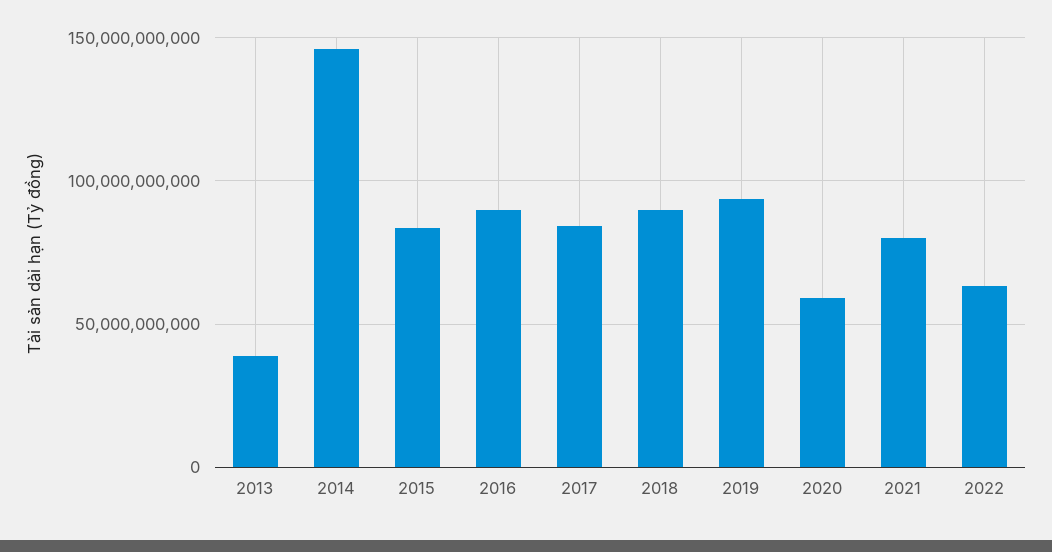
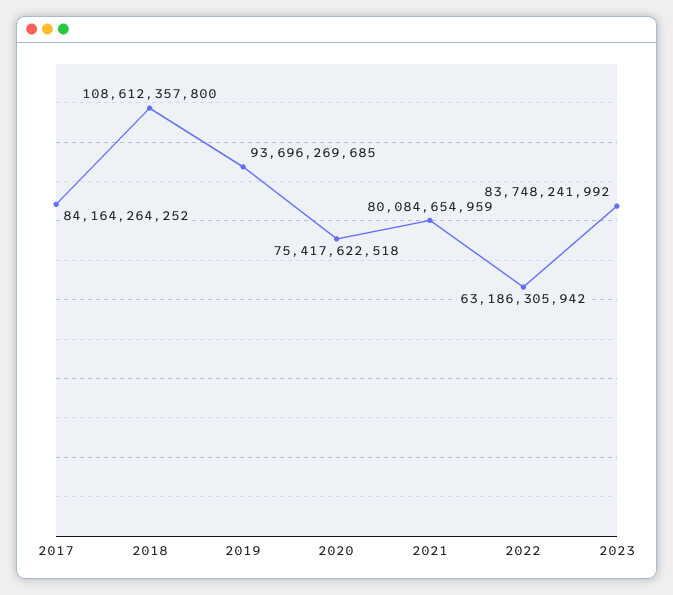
2013: 40000000000 -> none
2014: 145000000000 -> none
2015: 85000000000 -> none
2016: 90000000000 -> none
2018: 90000000000 -> 108612357800
2020: 60000000000 -> 75417622518
2023: none -> 83748241992

